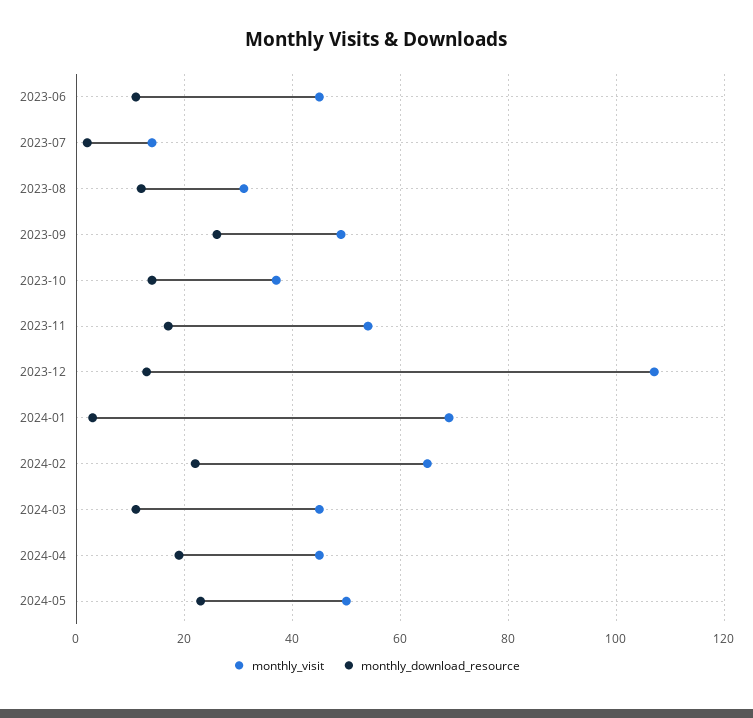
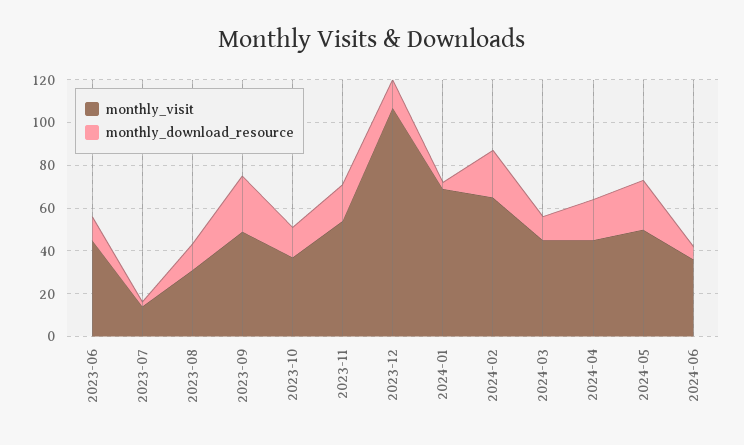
monthly_visit, 2024-06: none -> 35
monthly_download_resource, 2024-06: none -> 5

